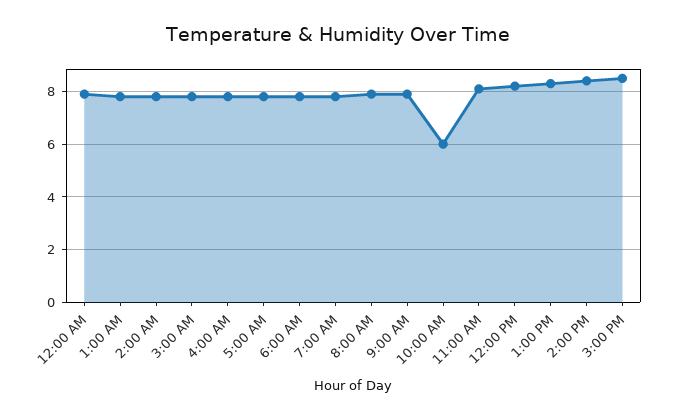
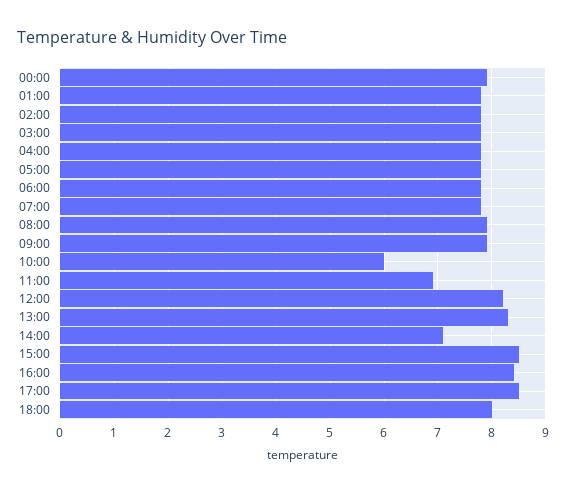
11:00 AM: 8 -> 7
2:00 PM: 8.5 -> 7
16:00: none -> 8.5
17:00: none -> 8.5
18:00: none -> 8

